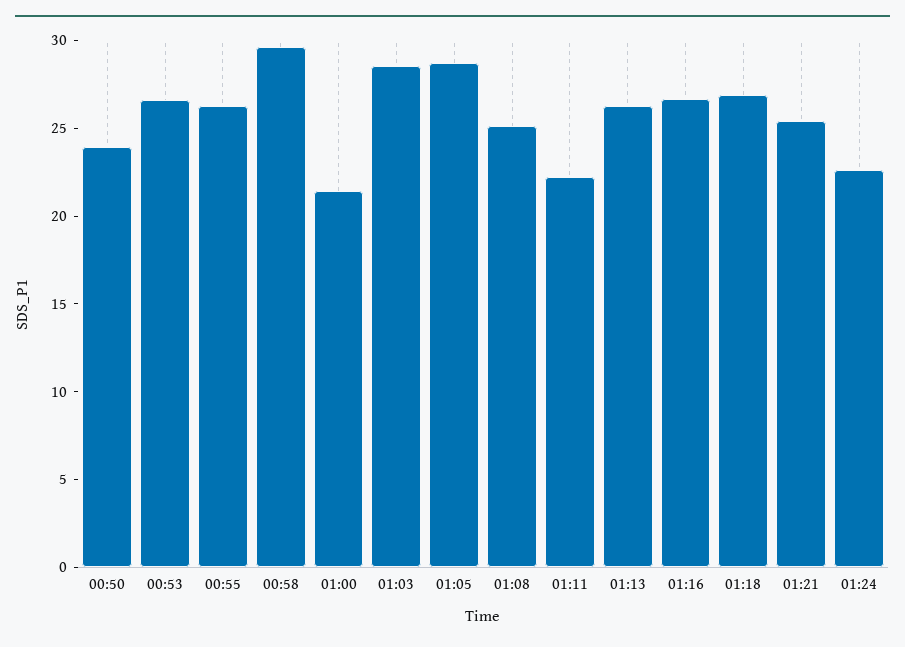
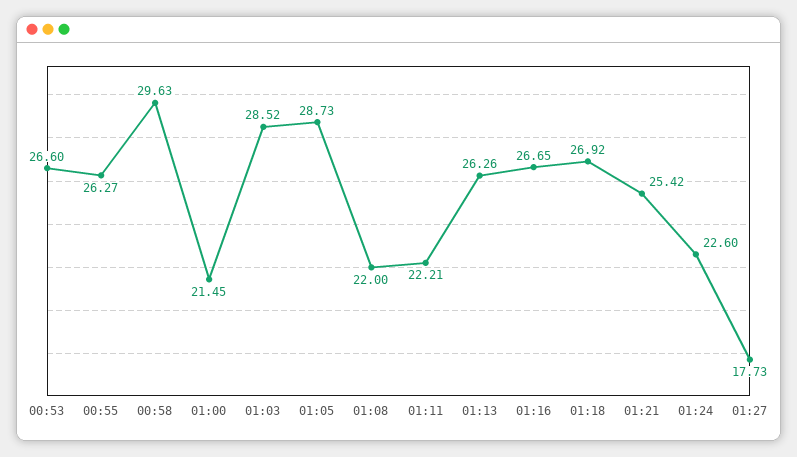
00:50: 24 -> none
01:08: 25 -> 22
01:27: none -> 17.73

